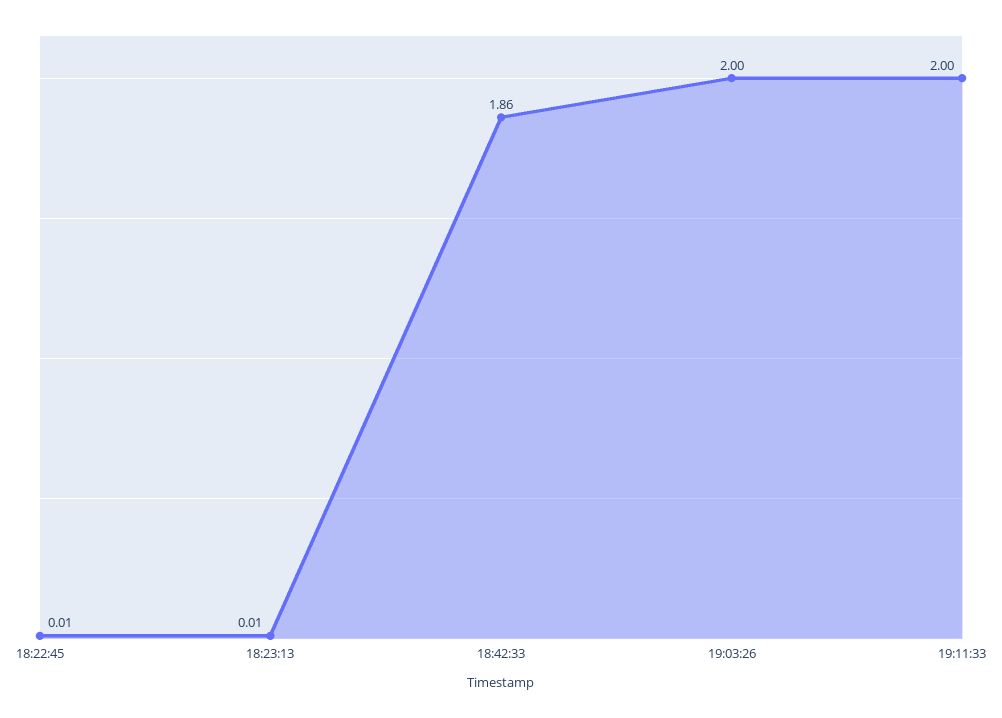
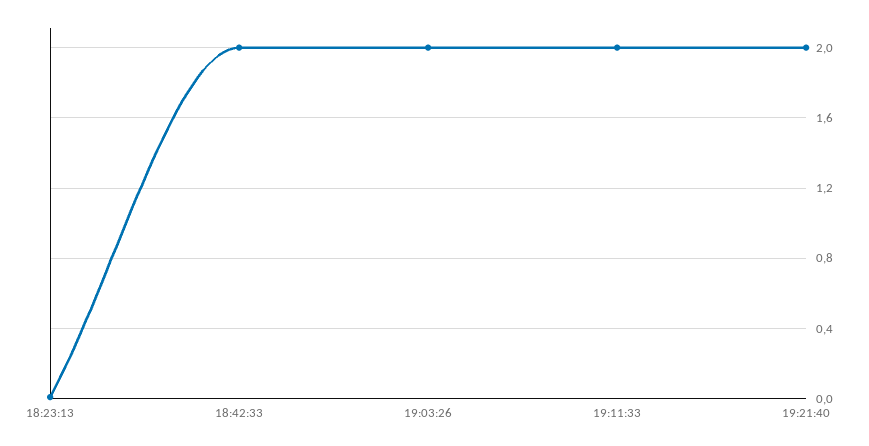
18:22:45: 0.01 -> none
18:42:33: 1.86 -> 2
19:21:40: none -> 2

